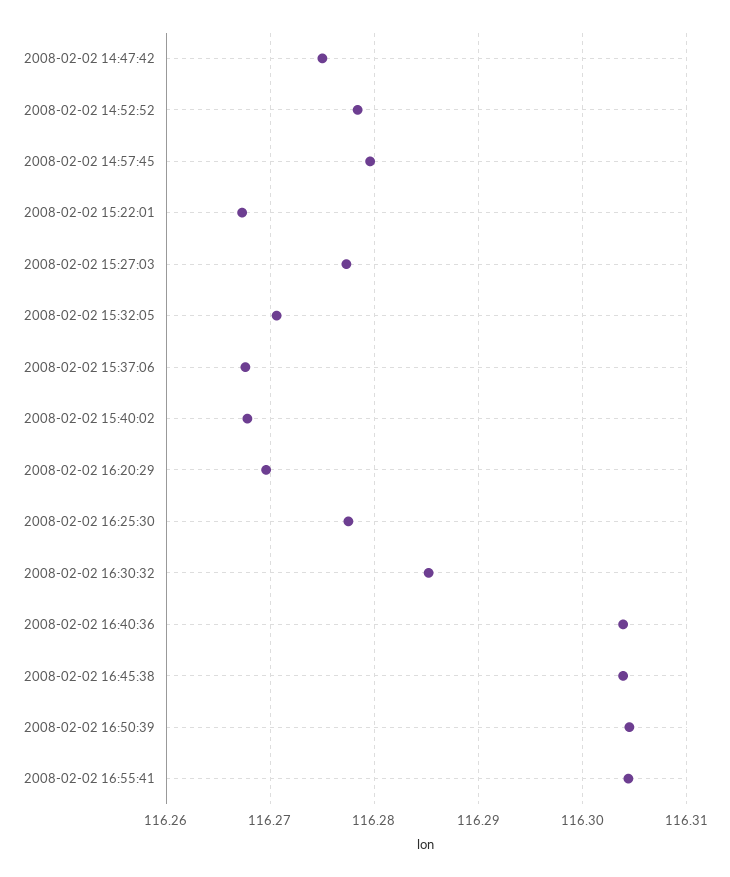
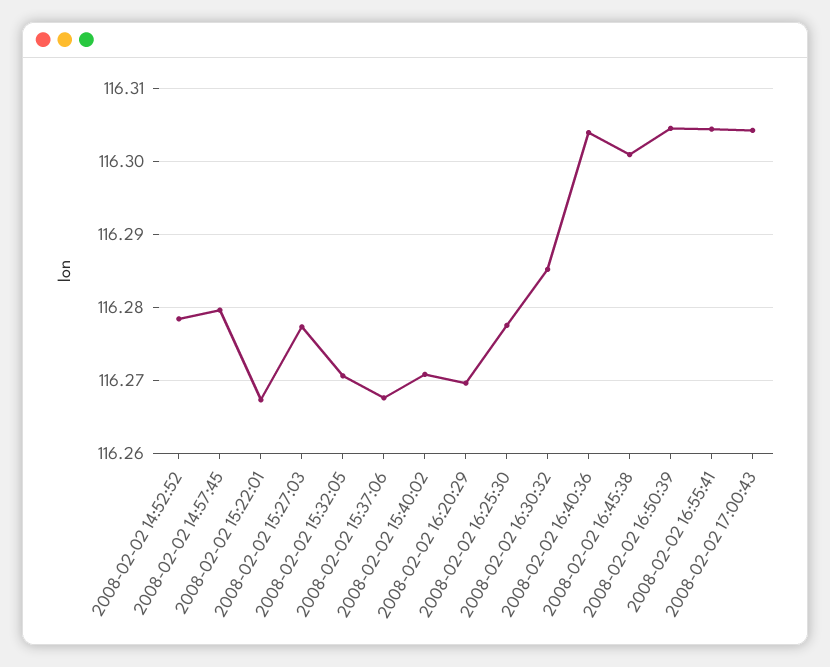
2008-02-02 14:47:42: 116.275 -> none
2008-02-02 15:40:02: 116.268 -> 116.271
2008-02-02 16:45:38: 116.304 -> 116.301
2008-02-02 17:00:43: none -> 116.304

